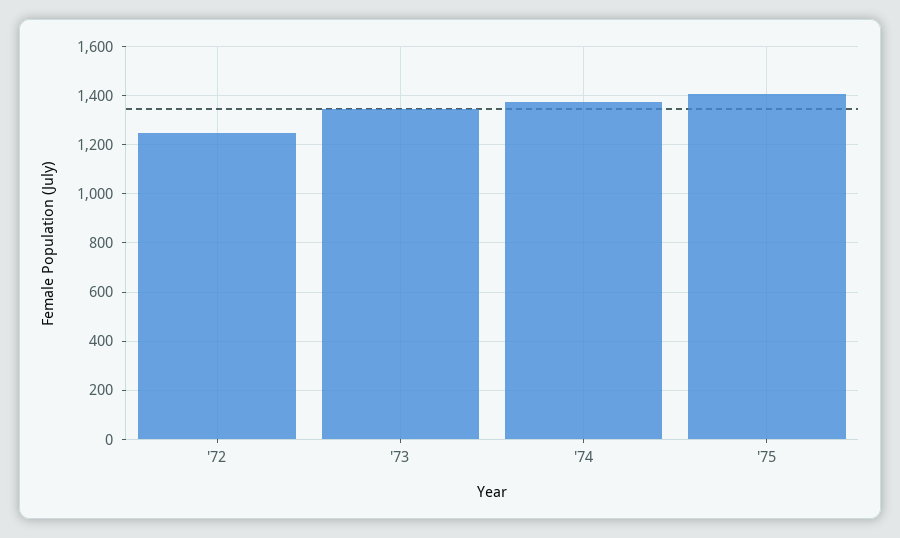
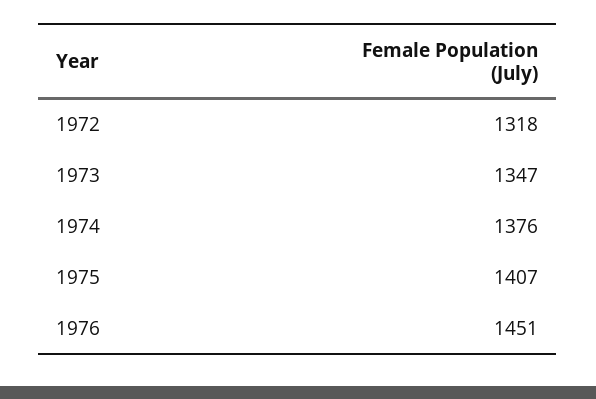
'72: 1250 -> 1318
1976: none -> 1451

